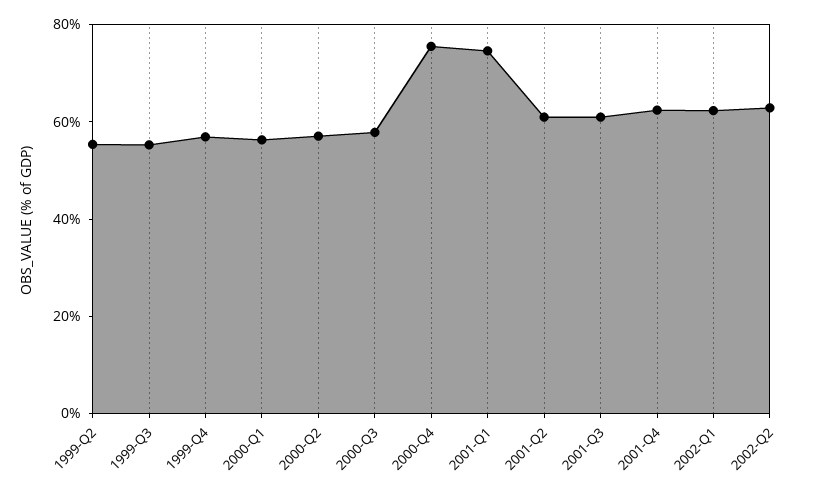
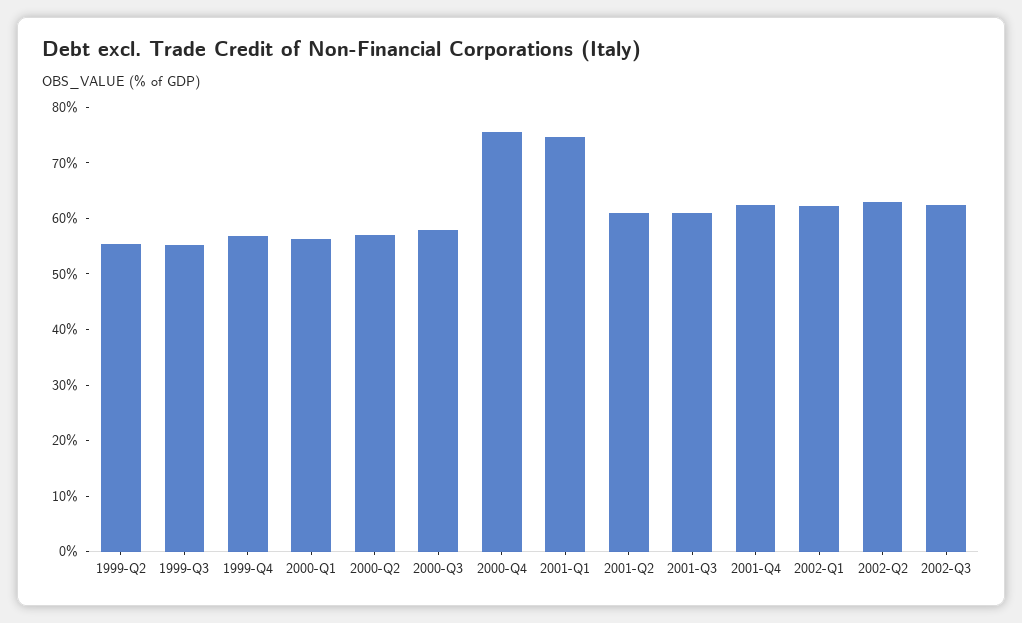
2002-Q3: none -> 62

